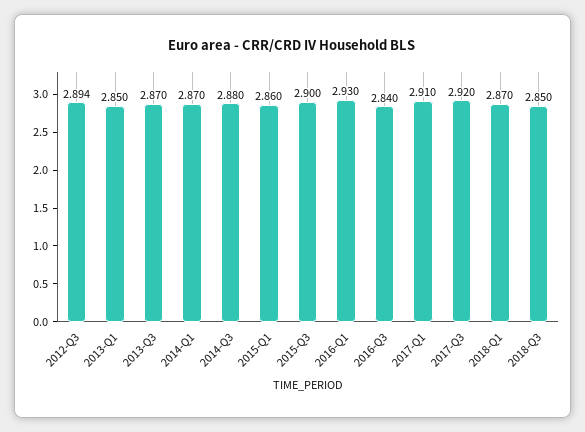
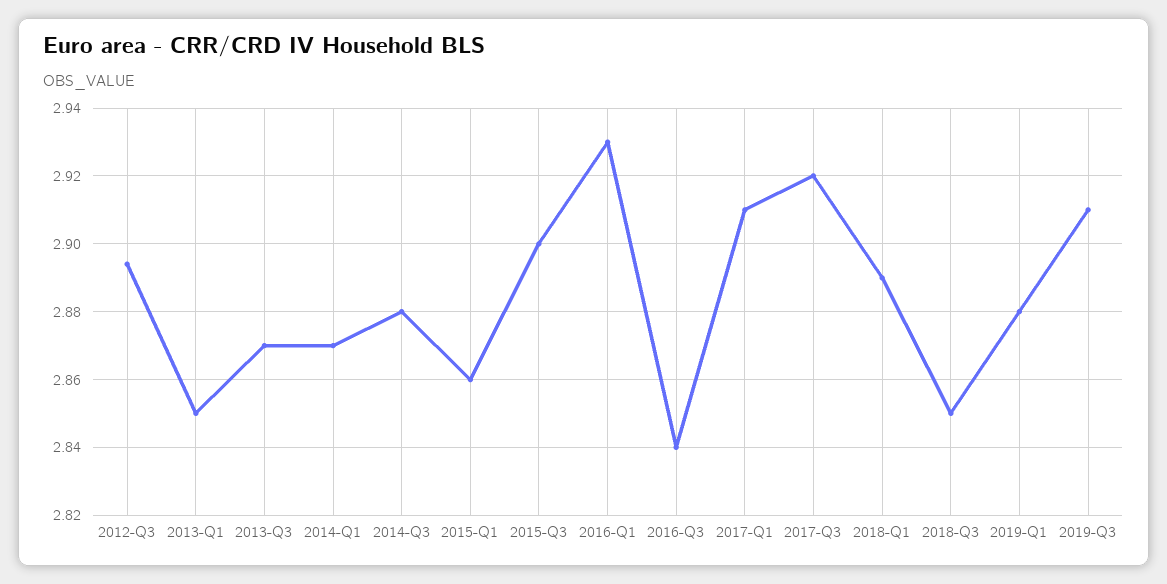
2018-Q1: 2.87 -> 2.89
2019-Q1: none -> 2.88
2019-Q3: none -> 2.91

